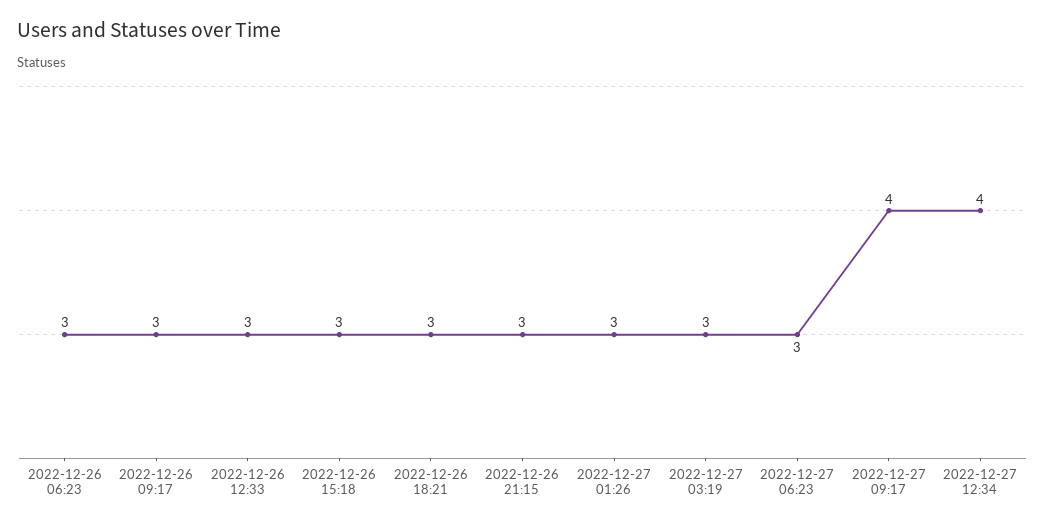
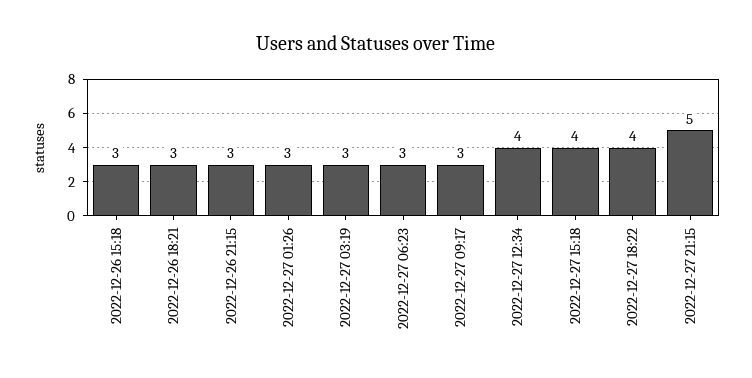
2022-12-26 06:23: 3 -> none
2022-12-26 09:17: 3 -> none
2022-12-26 12:33: 3 -> none
2022-12-27 09:17: 4 -> 3
2022-12-27 15:18: none -> 4
2022-12-27 18:22: none -> 4
2022-12-27 21:15: none -> 5

